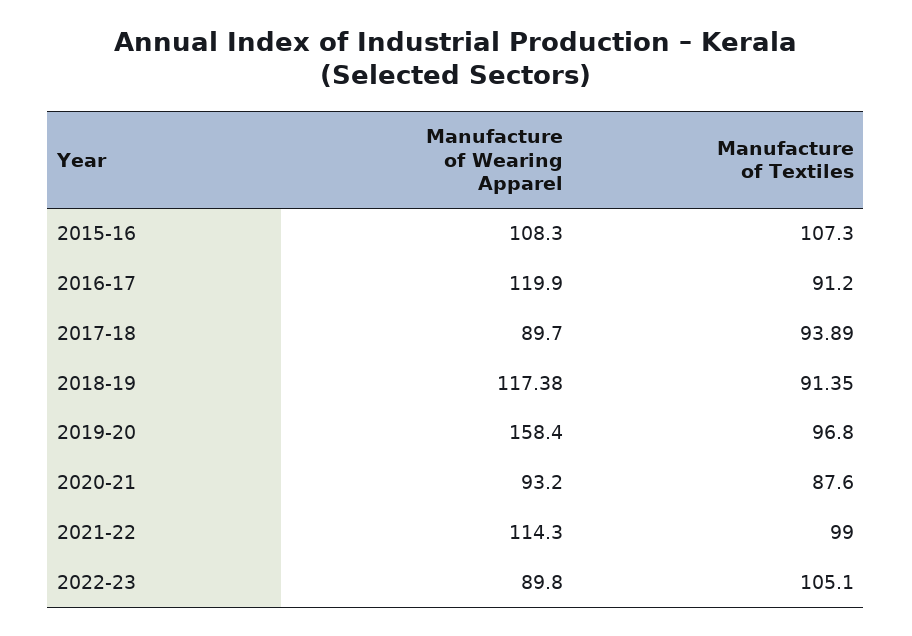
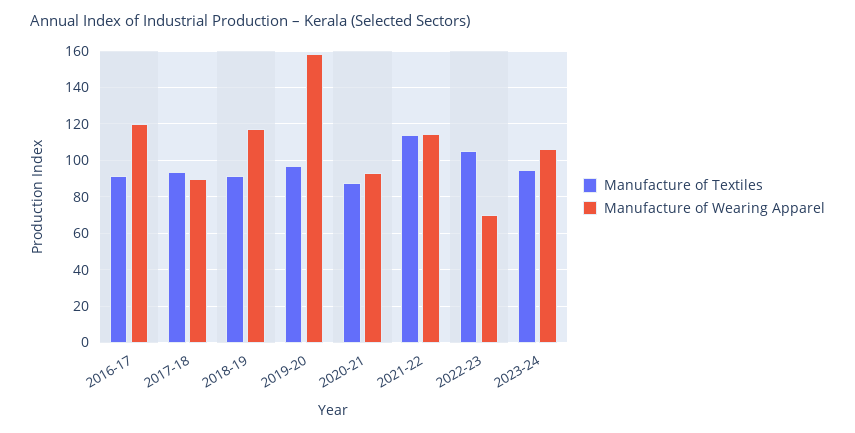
Manufacture of Wearing Apparel, 2015-16: 108.3 -> none
Manufacture of Textiles, 2015-16: 107.3 -> none
Manufacture of Textiles, 2021-22: 99 -> 115
Manufacture of Wearing Apparel, 2022-23: 89.8 -> 70
Manufacture of Textiles, 2023-24: none -> 95
Manufacture of Wearing Apparel, 2023-24: none -> 105

